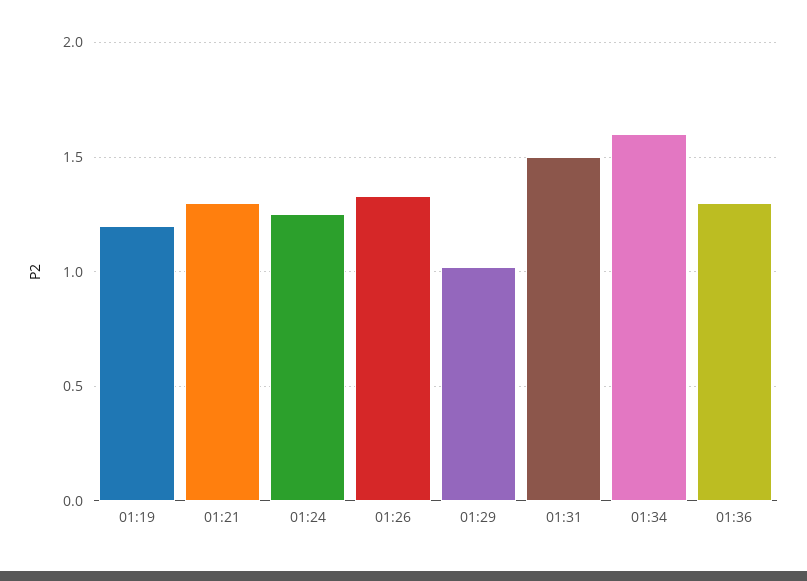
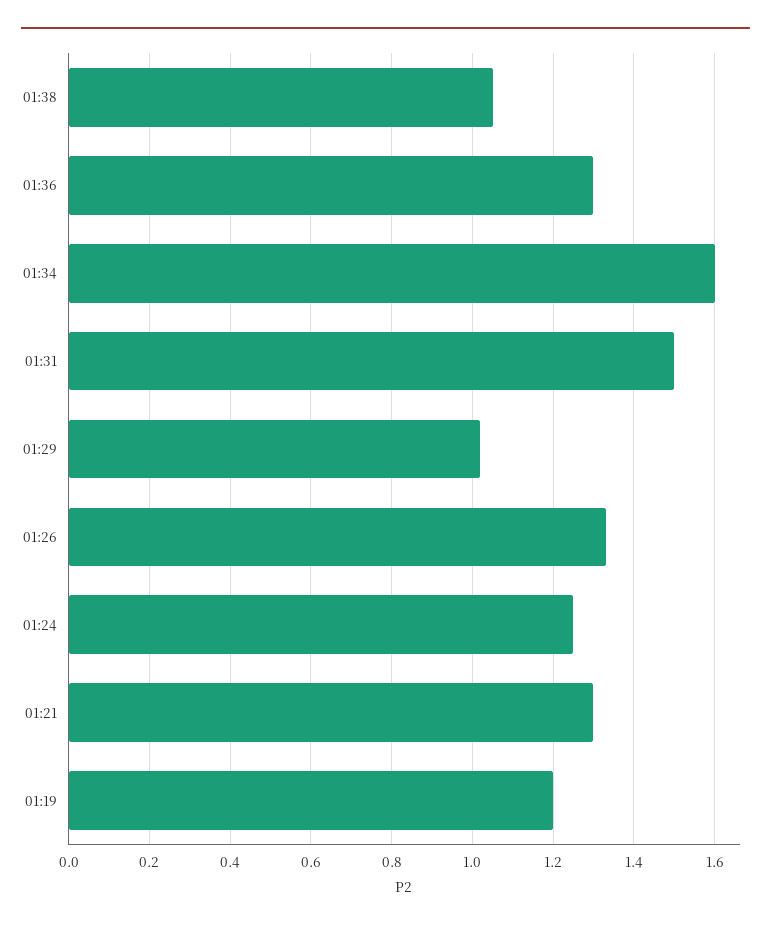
01:38: none -> 1.05

